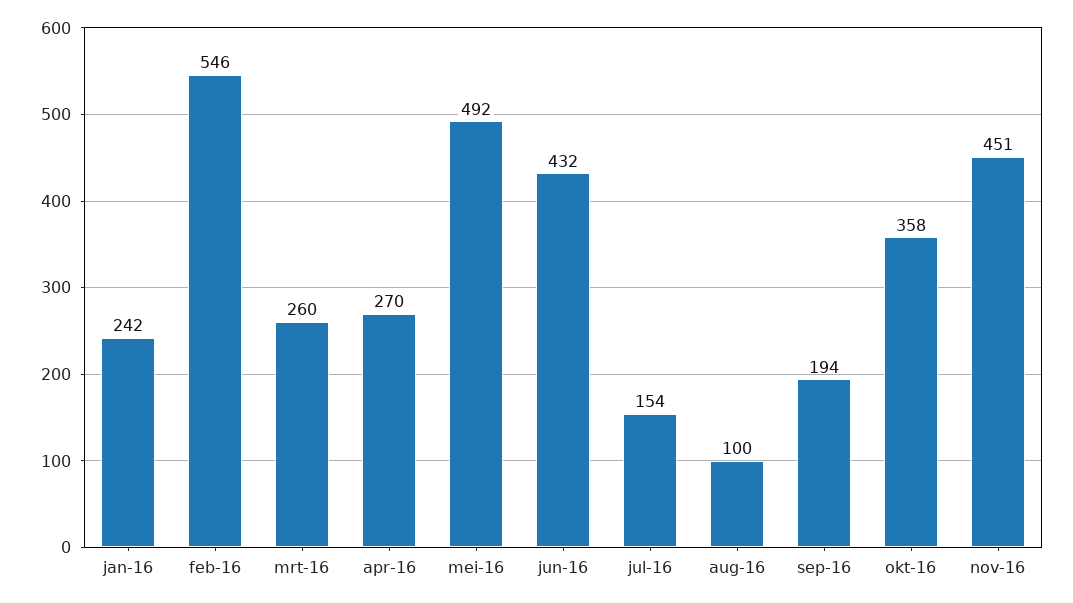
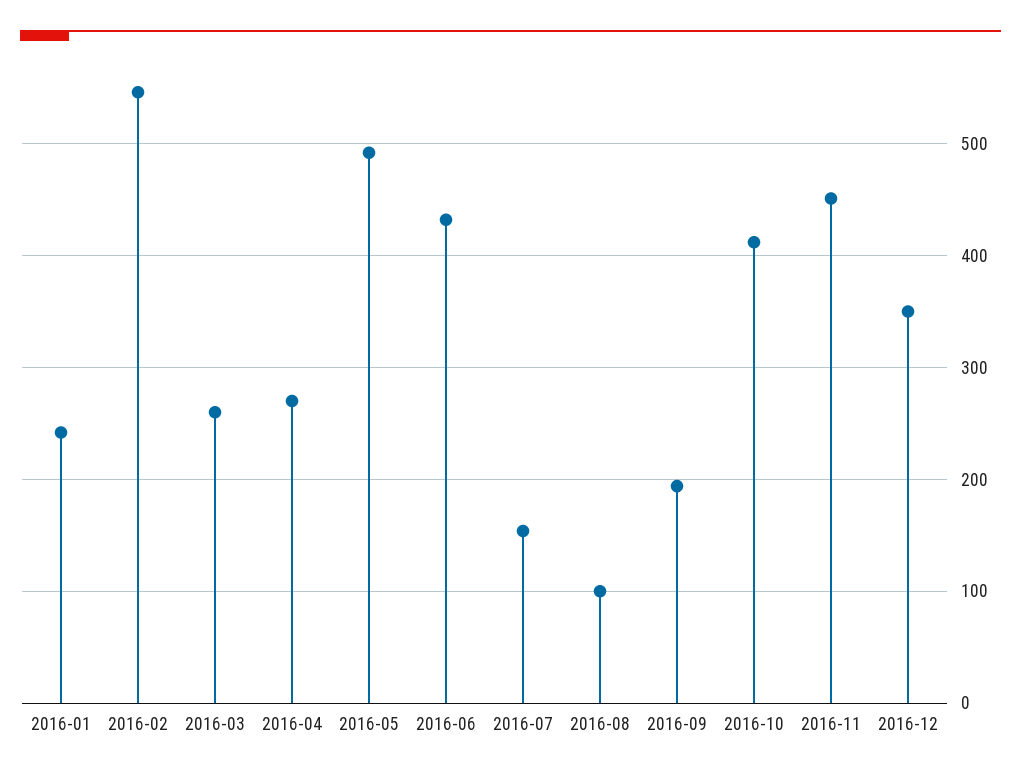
okt-16: 358 -> 410
2016-12: none -> 350

